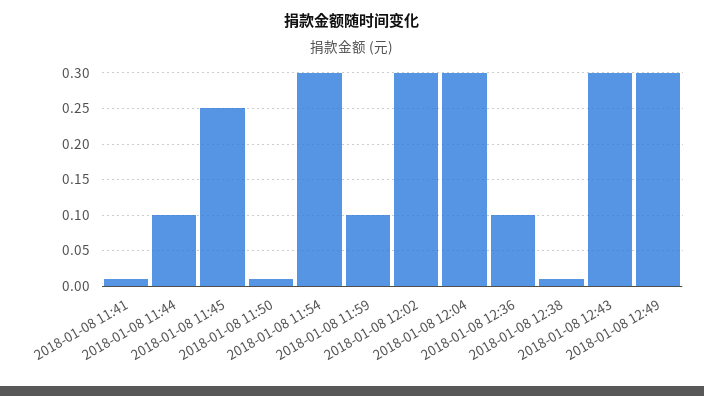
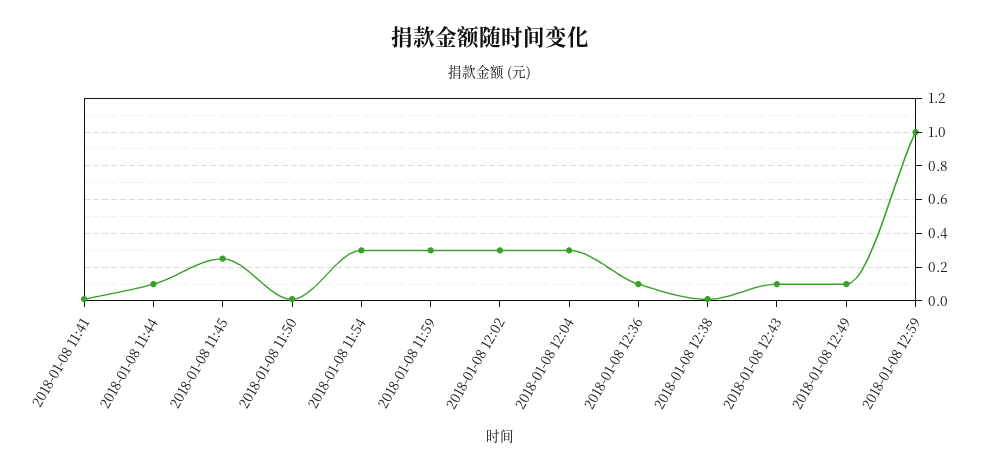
2018-01-08 11:59: 0.1 -> 0.3
2018-01-08 12:43: 0.3 -> 0.1
2018-01-08 12:49: 0.3 -> 0.1
2018-01-08 12:59: none -> 1

